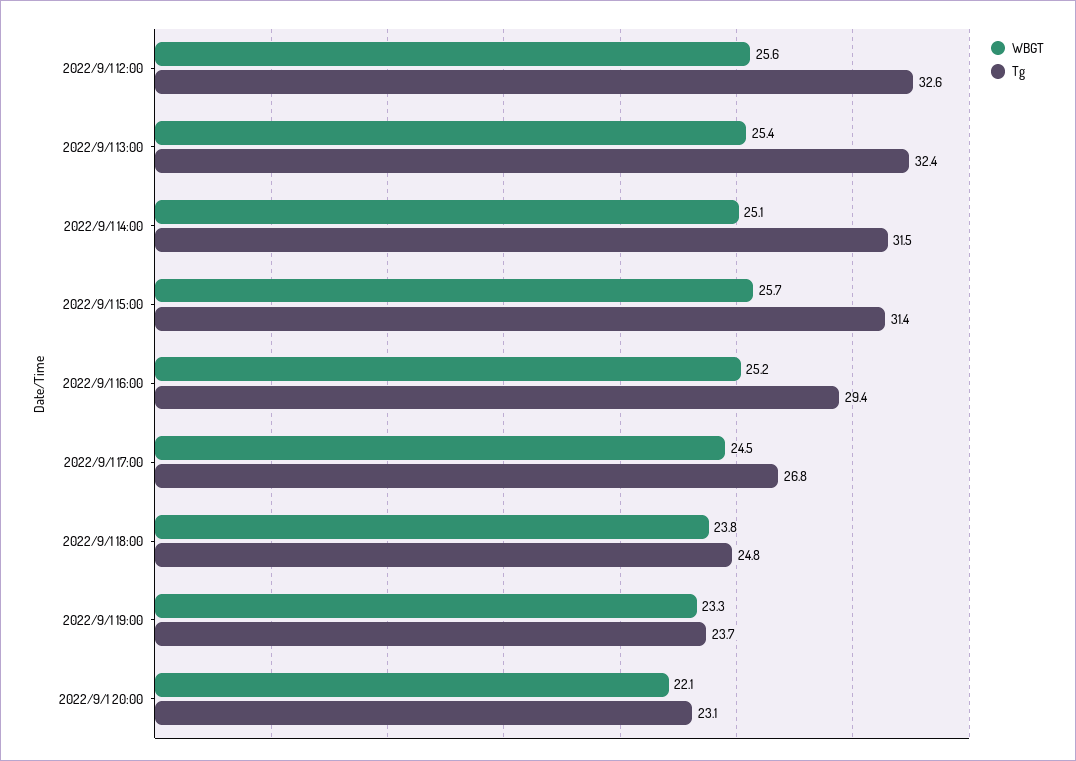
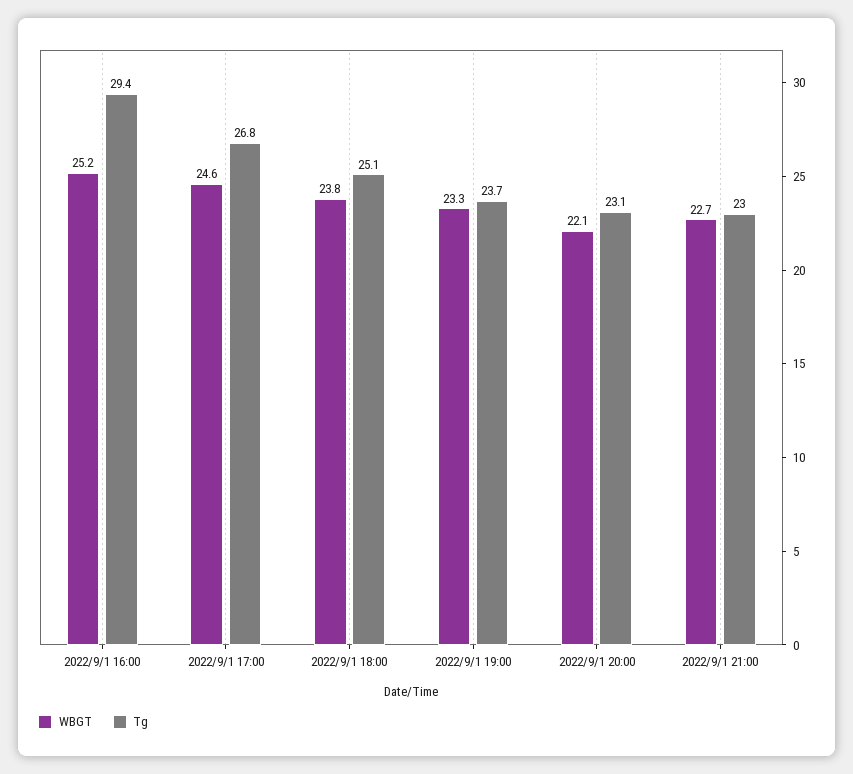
WBGT, 2022/9/1 12:00: 25.6 -> none
Tg, 2022/9/1 12:00: 32.6 -> none
WBGT, 2022/9/1 13:00: 25.4 -> none
Tg, 2022/9/1 13:00: 32.4 -> none
WBGT, 2022/9/1 14:00: 25.1 -> none
Tg, 2022/9/1 14:00: 31.5 -> none
WBGT, 2022/9/1 15:00: 25.7 -> none
Tg, 2022/9/1 15:00: 31.4 -> none
WBGT, 2022/9/1 17:00: 24.5 -> 24.6
Tg, 2022/9/1 18:00: 24.8 -> 25.1
WBGT, 2022/9/1 21:00: none -> 22.7
Tg, 2022/9/1 21:00: none -> 23

